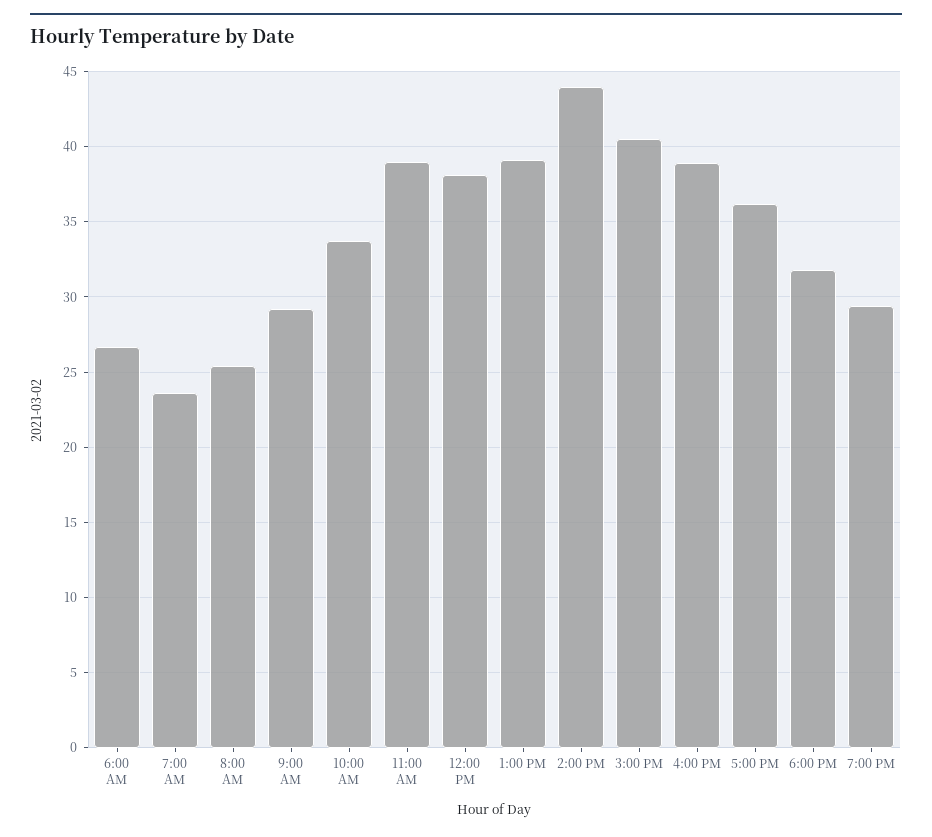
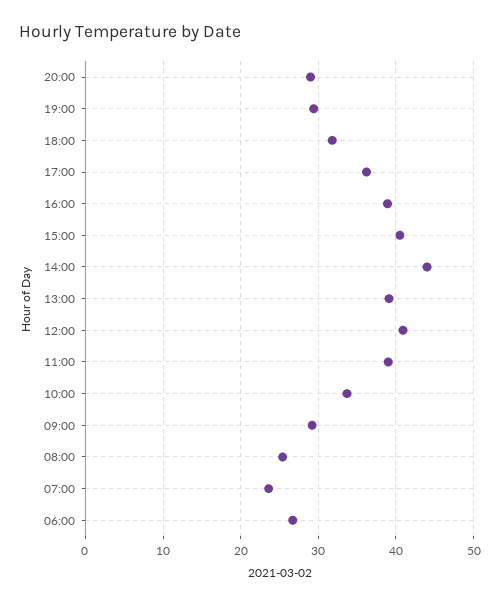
12:00 PM: 38 -> 41
20:00: none -> 29

